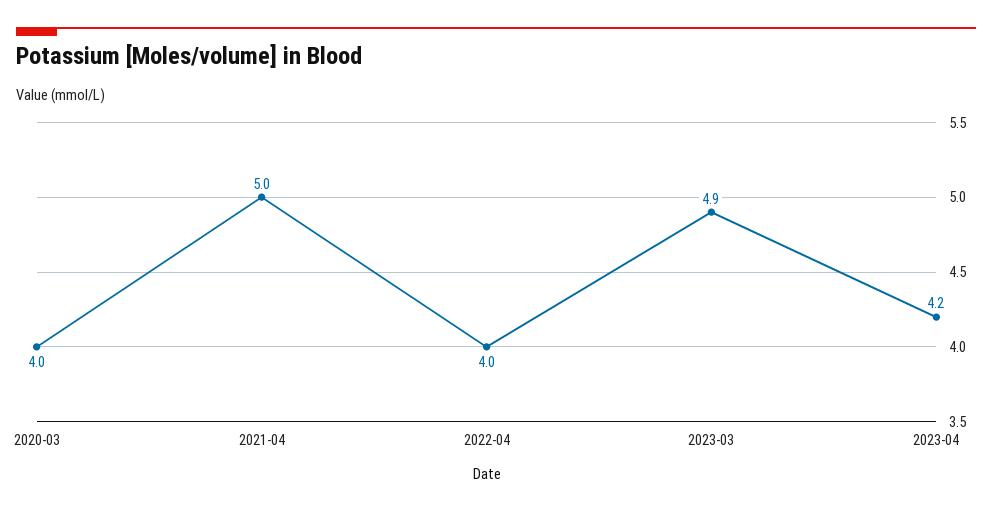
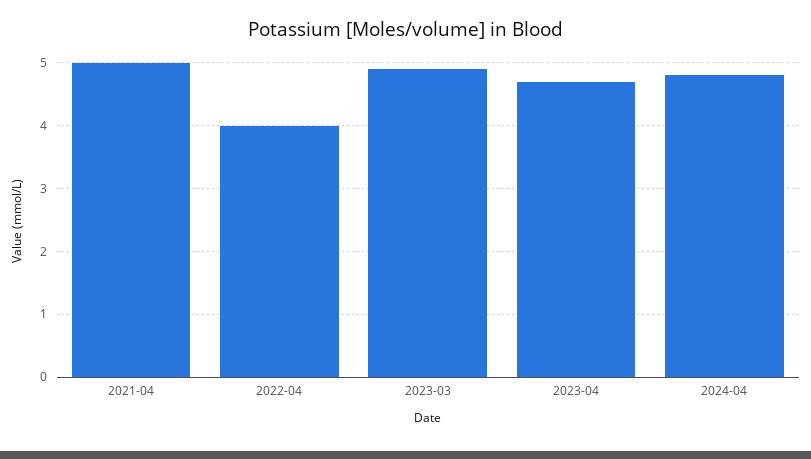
2020-03: 4 -> none
2023-04: 4.2 -> 4.7
2024-04: none -> 4.8

